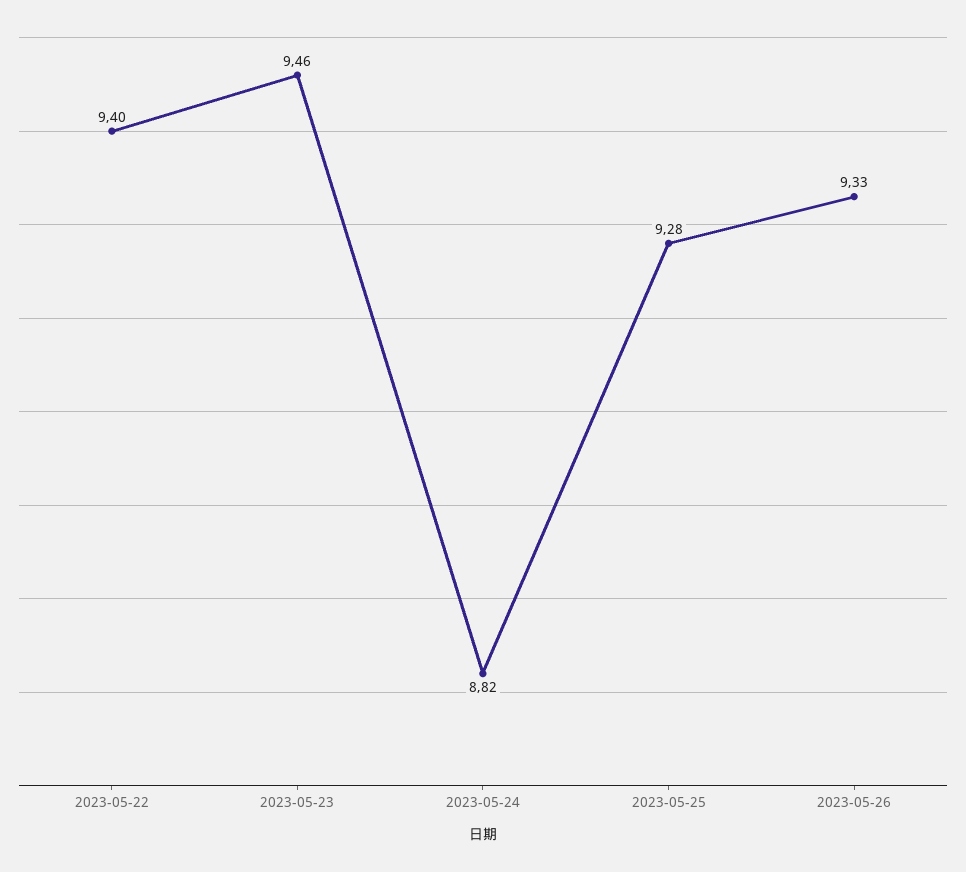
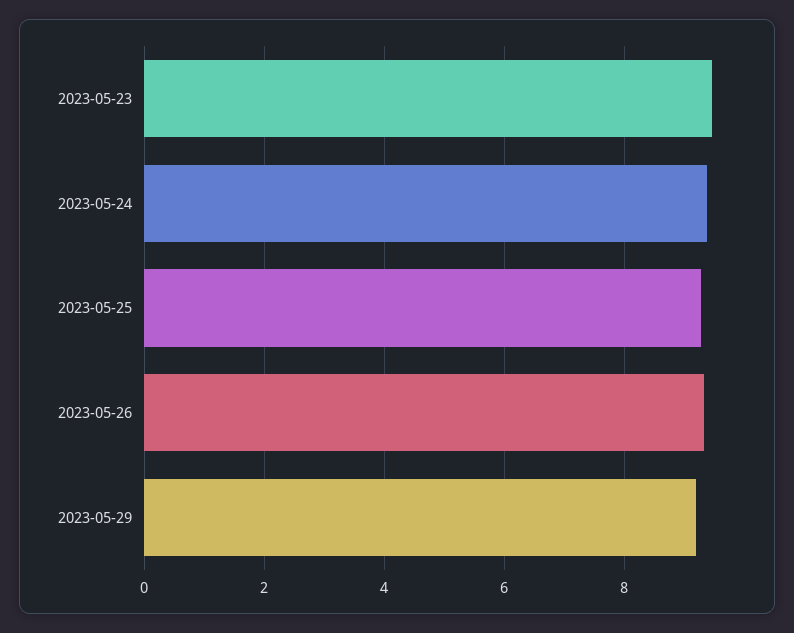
2023-05-22: 9.4 -> none
2023-05-24: 8.82 -> 9.4
2023-05-29: none -> 9.2

